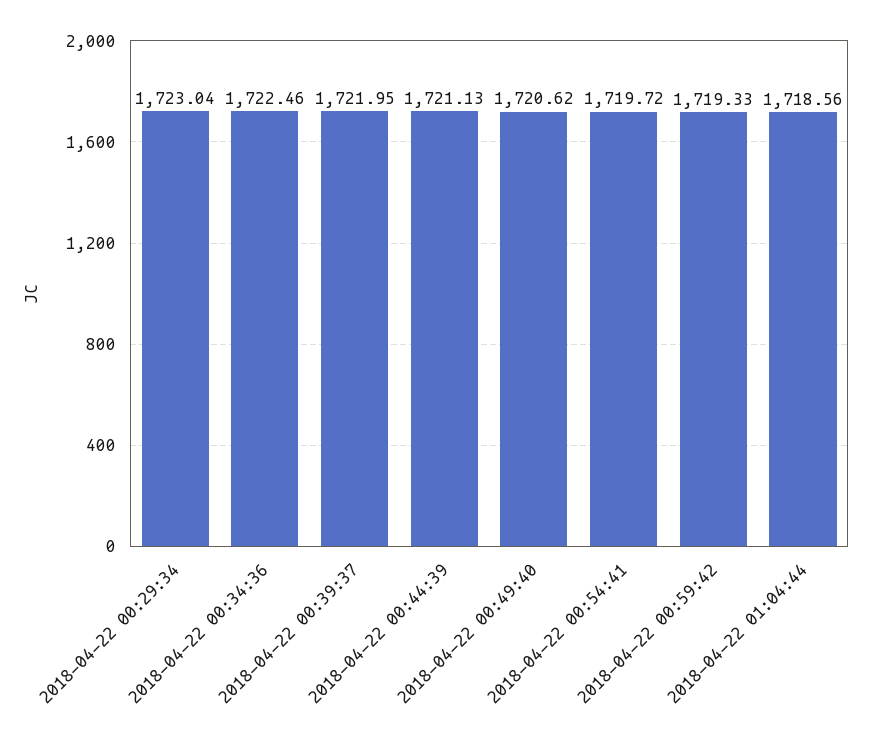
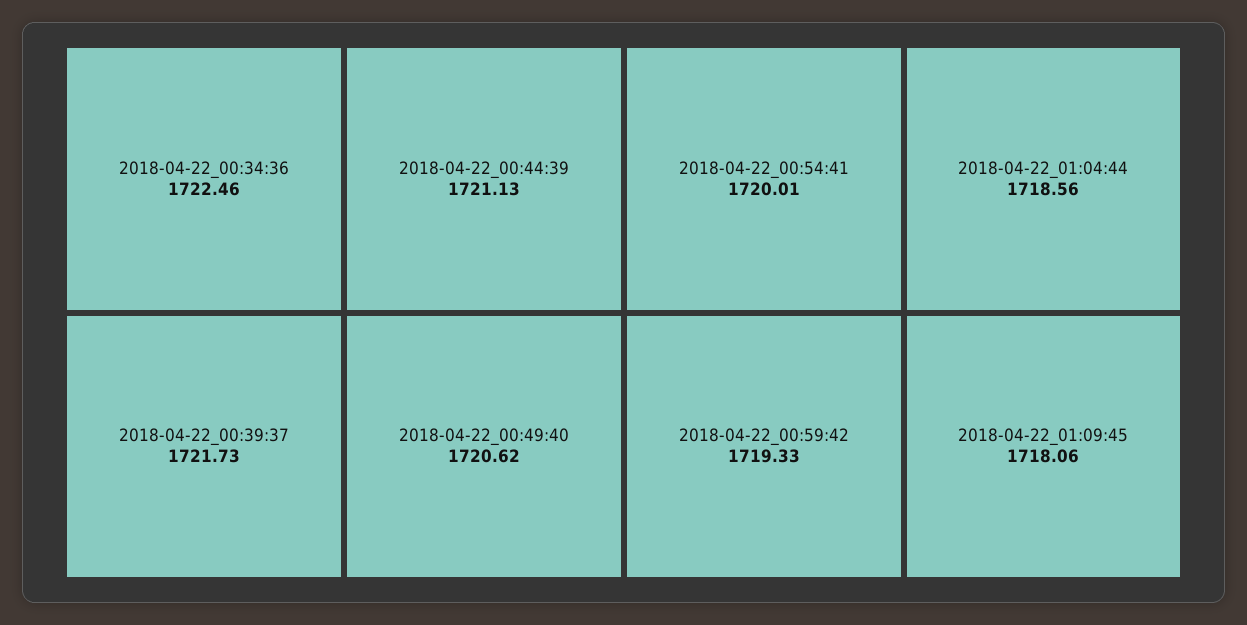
2018-04-22 00:29:34: 1723.04 -> none
2018-04-22 00:39:37: 1721.95 -> 1721.73
2018-04-22 00:54:41: 1719.72 -> 1720.01
2018-04-22_01:09:45: none -> 1718.06

